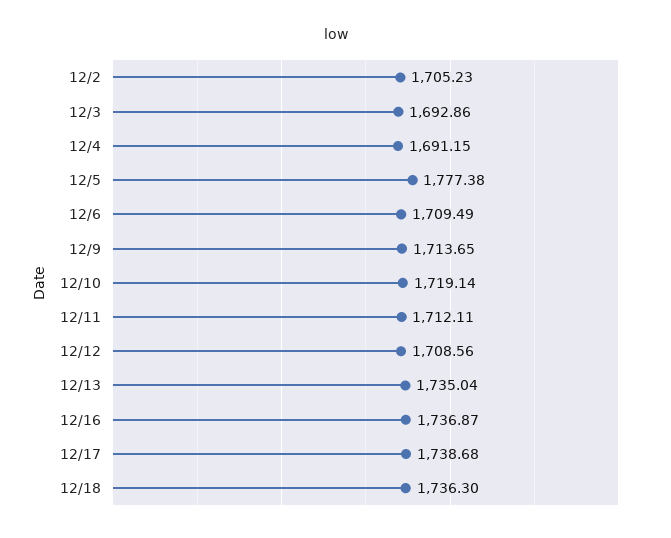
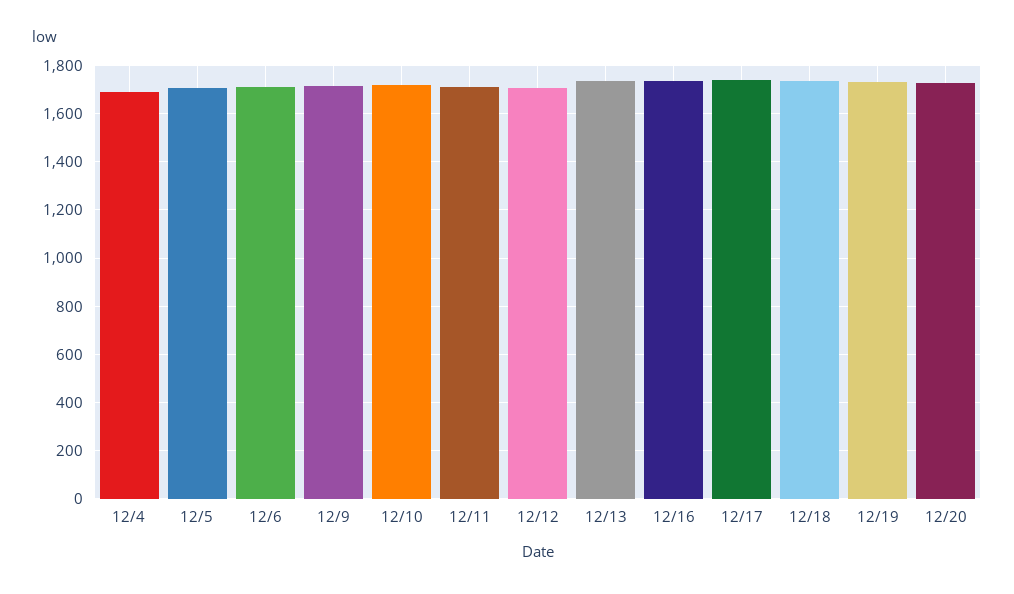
12/2: 1705.23 -> none
12/3: 1692.86 -> none
12/5: 1777.38 -> 1700
12/19: none -> 1725
12/20: none -> 1725

